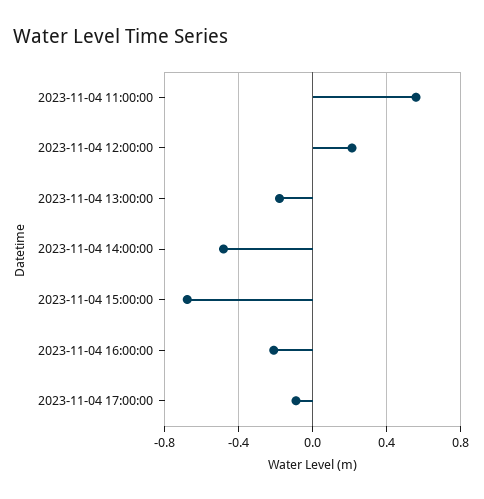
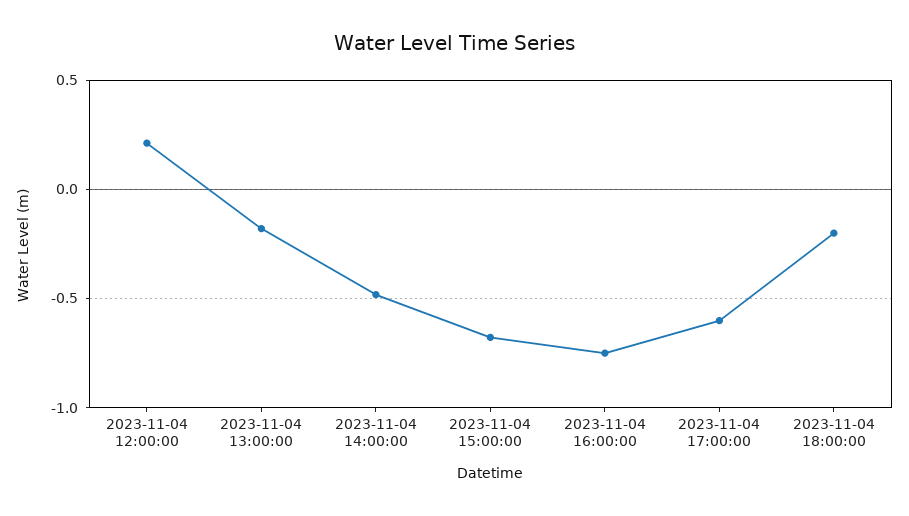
2023-11-04 11:00:00: 0.55 -> none
2023-11-04 16:00:00: -0.2 -> -0.75
2023-11-04 17:00:00: -0.1 -> -0.6
2023-11-04 18:00:00: none -> -0.2

